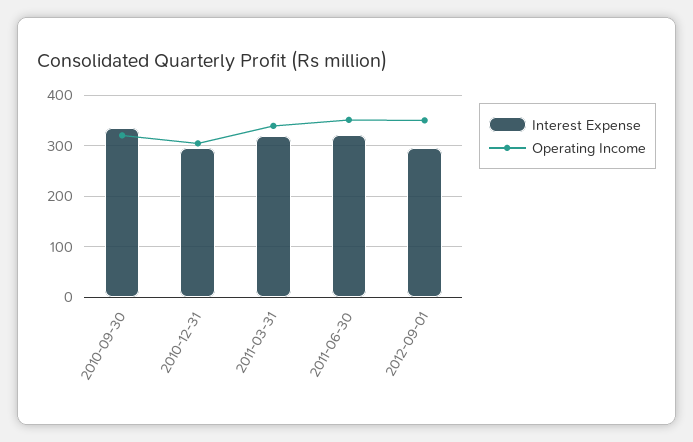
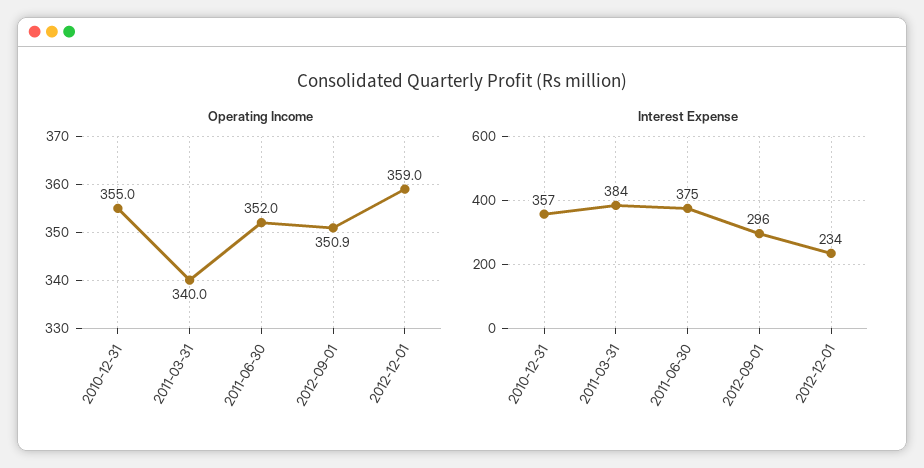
Interest Expense, 2010-09-30: 340 -> none
Operating Income, 2010-09-30: 320 -> none
Interest Expense, 2010-12-31: 300 -> 357
Operating Income, 2010-12-31: 300 -> 355
Interest Expense, 2011-03-31: 320 -> 384
Interest Expense, 2011-06-30: 320 -> 375
Operating Income, 2012-12-01: none -> 359
Interest Expense, 2012-12-01: none -> 234

